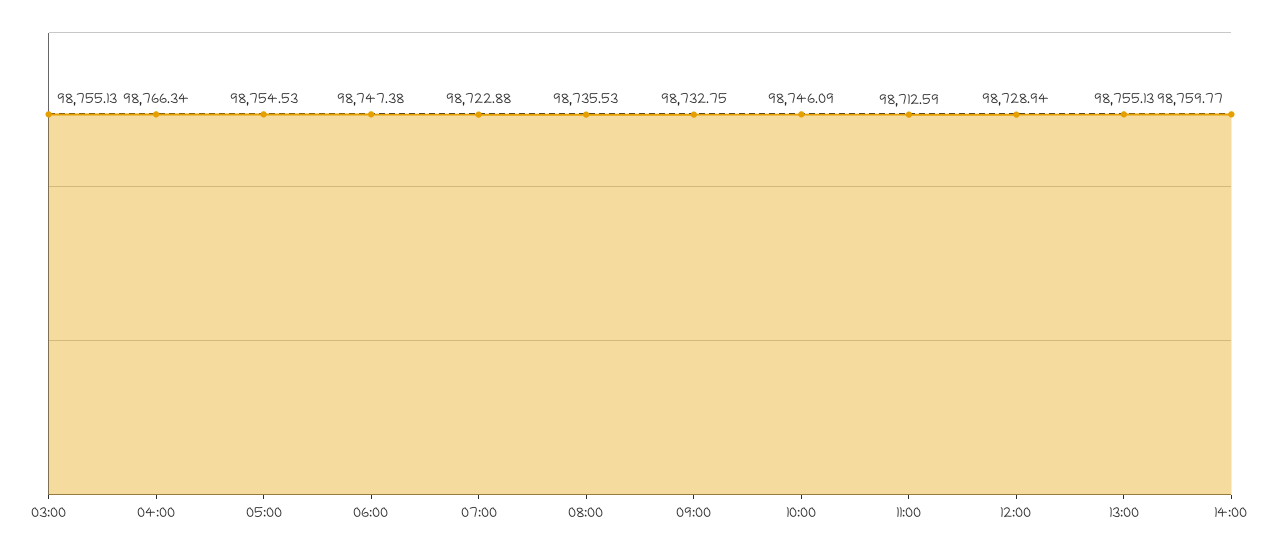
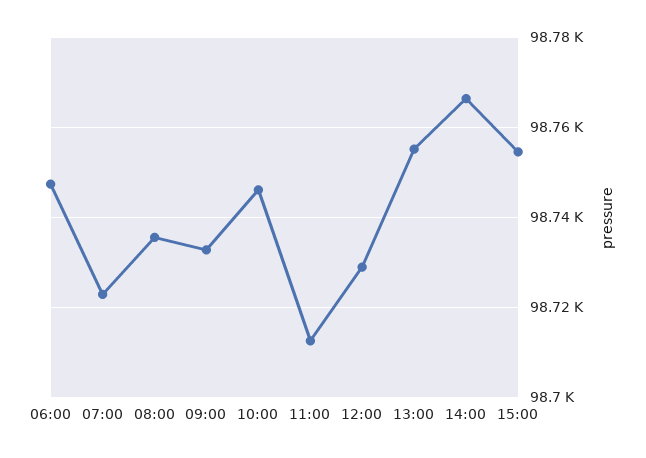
03:00: 98755.13 -> none
04:00: 98766.34 -> none
05:00: 98754.53 -> none
14:00: 98759.77 -> 98766
15:00: none -> 98754

